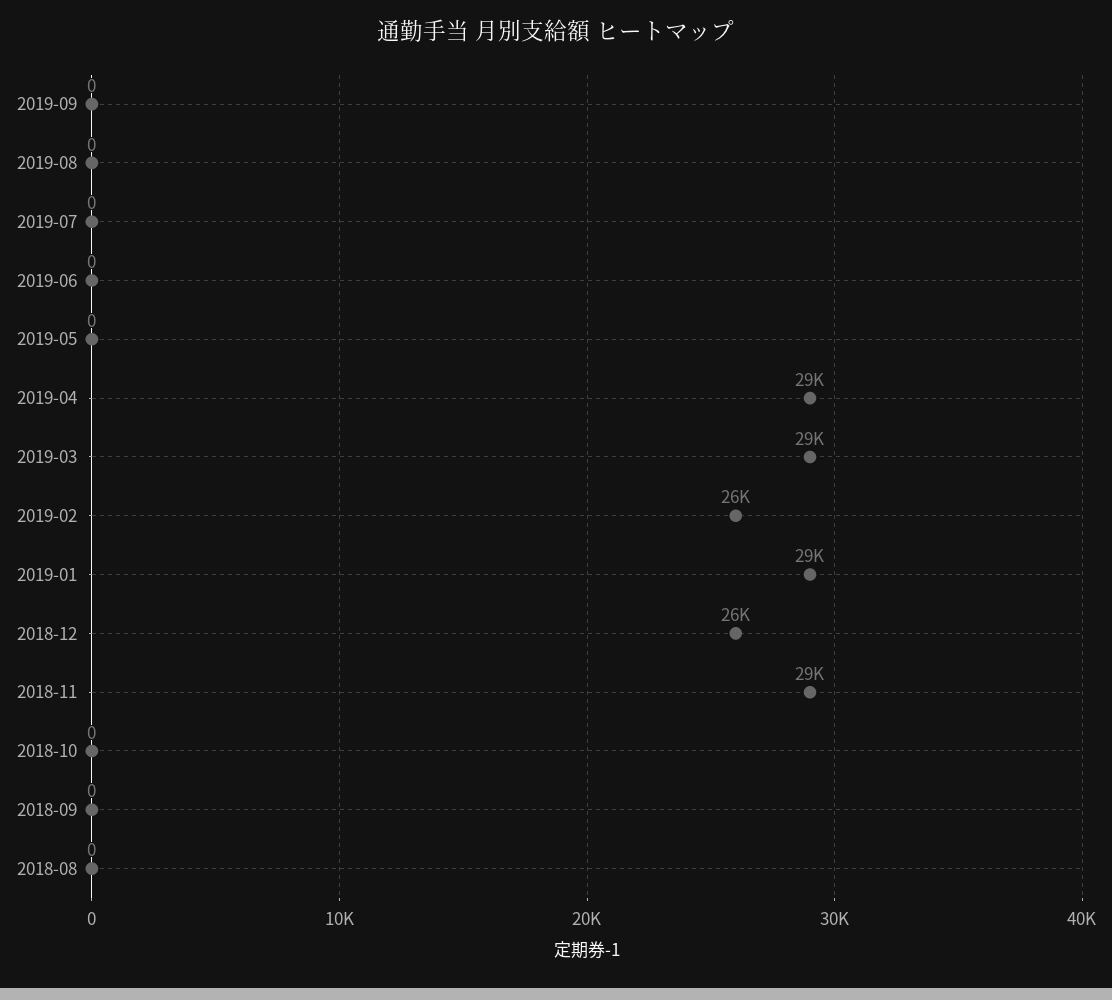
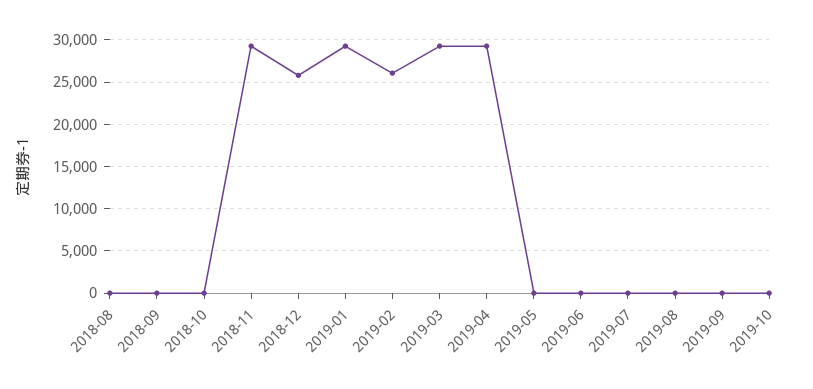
2019-10: none -> 0

